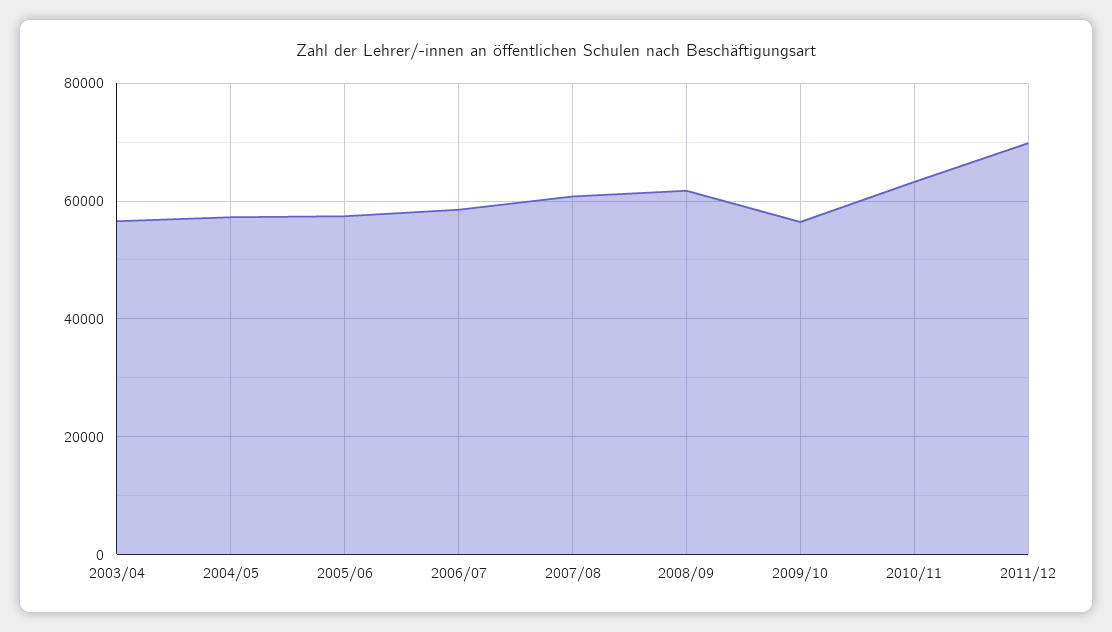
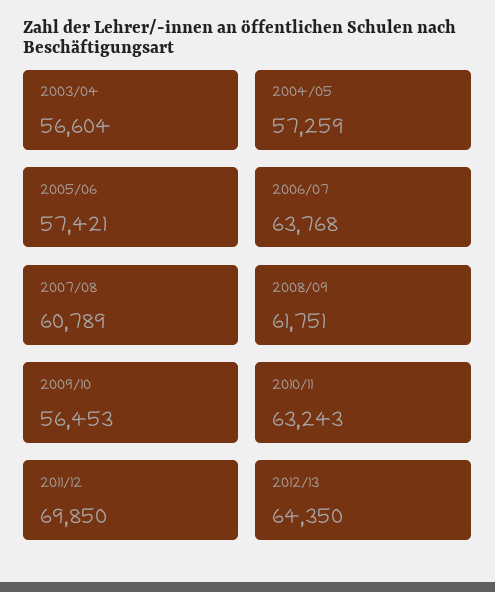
2006/07: 58000 -> 63768
2012/13: none -> 64350

